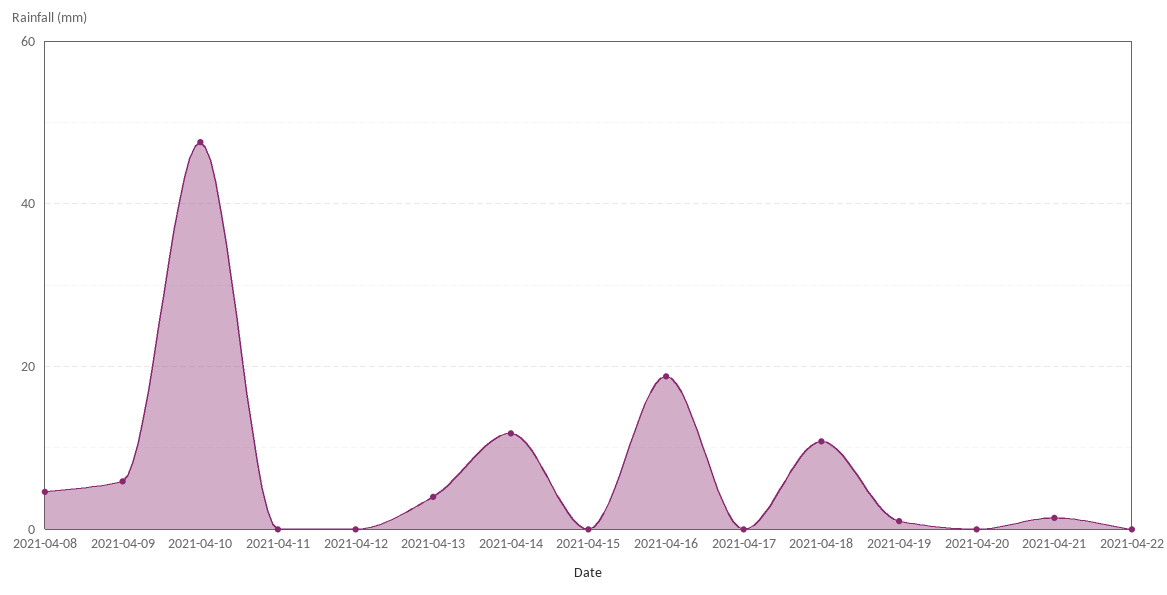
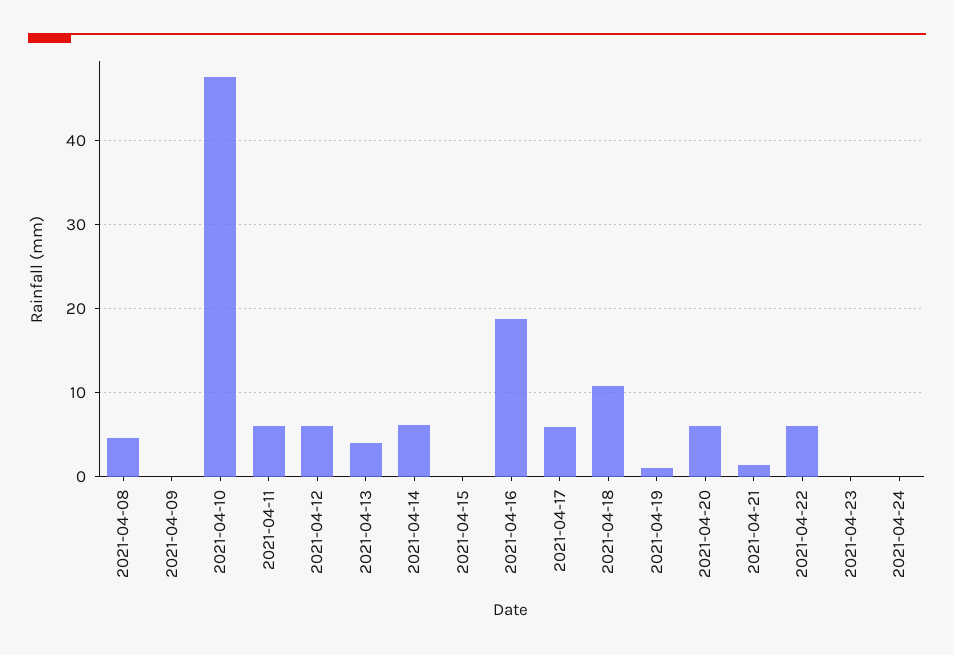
2021-04-09: 6 -> 0
2021-04-11: 0 -> 6
2021-04-12: 0 -> 6
2021-04-14: 12 -> 6
2021-04-17: 0 -> 6
2021-04-20: 0 -> 6
2021-04-22: 0 -> 6
2021-04-23: none -> 0
2021-04-24: none -> 0

